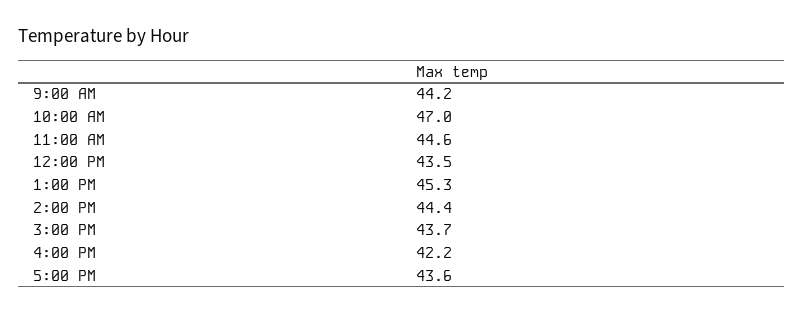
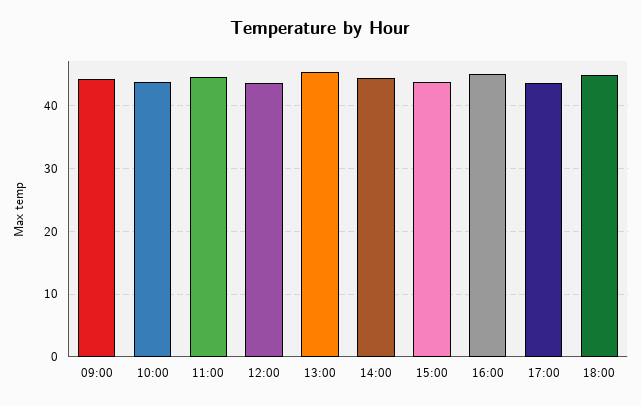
10:00 AM: 47 -> 44
4:00 PM: 42.2 -> 45
18:00: none -> 45

